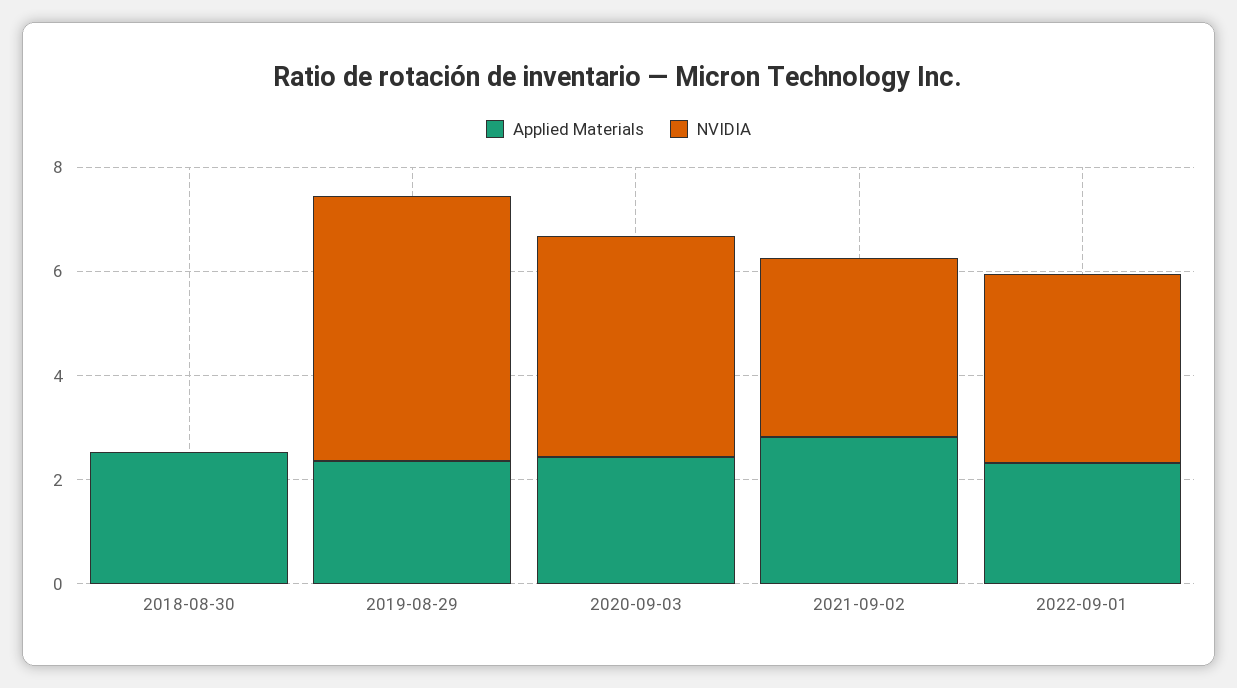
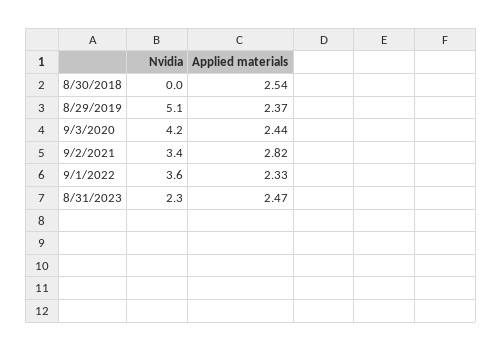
NVIDIA, 8/31/2023: none -> 2.3
Applied Materials, 8/31/2023: none -> 2.47

